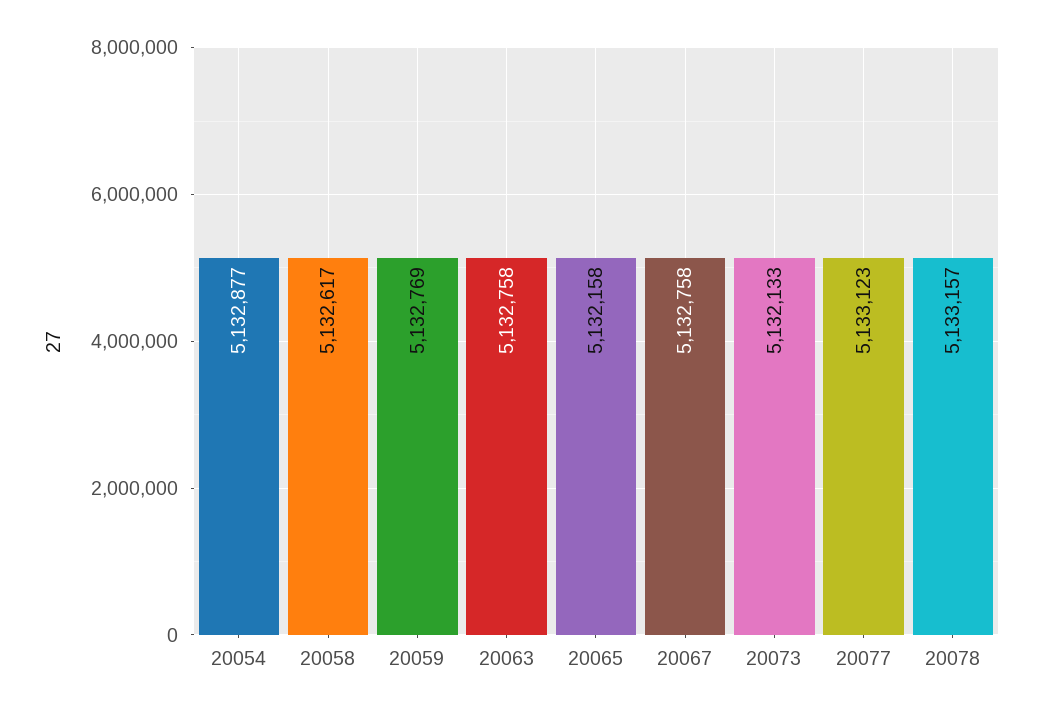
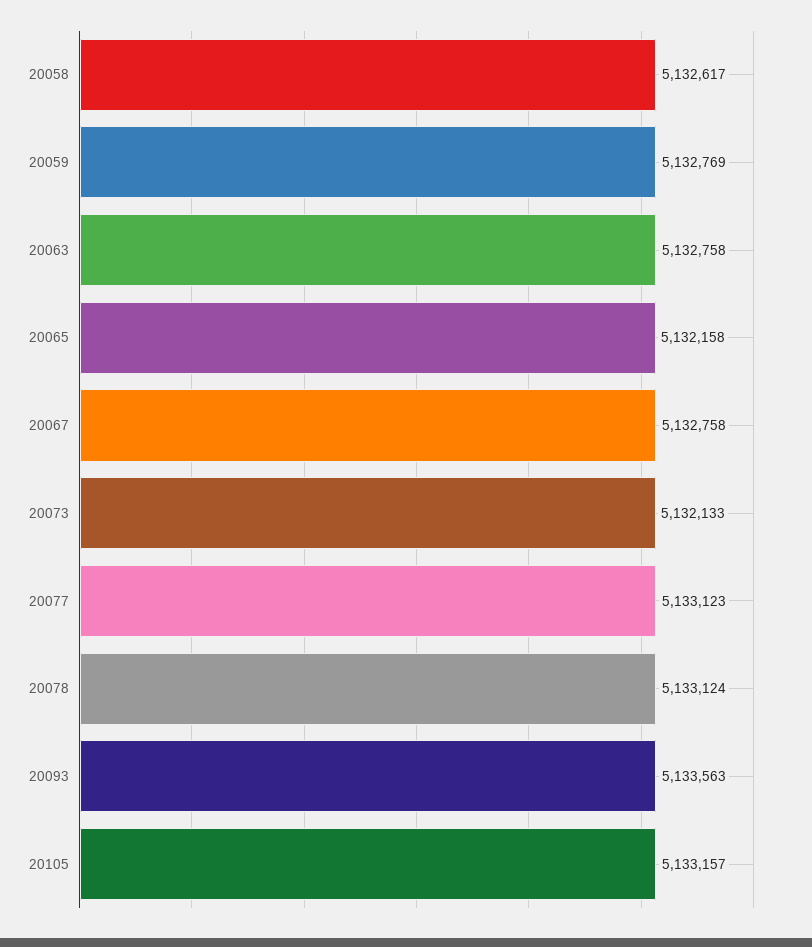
20054: 5132877 -> none
20078: 5133157 -> 5133124
20093: none -> 5133563
20105: none -> 5133157

